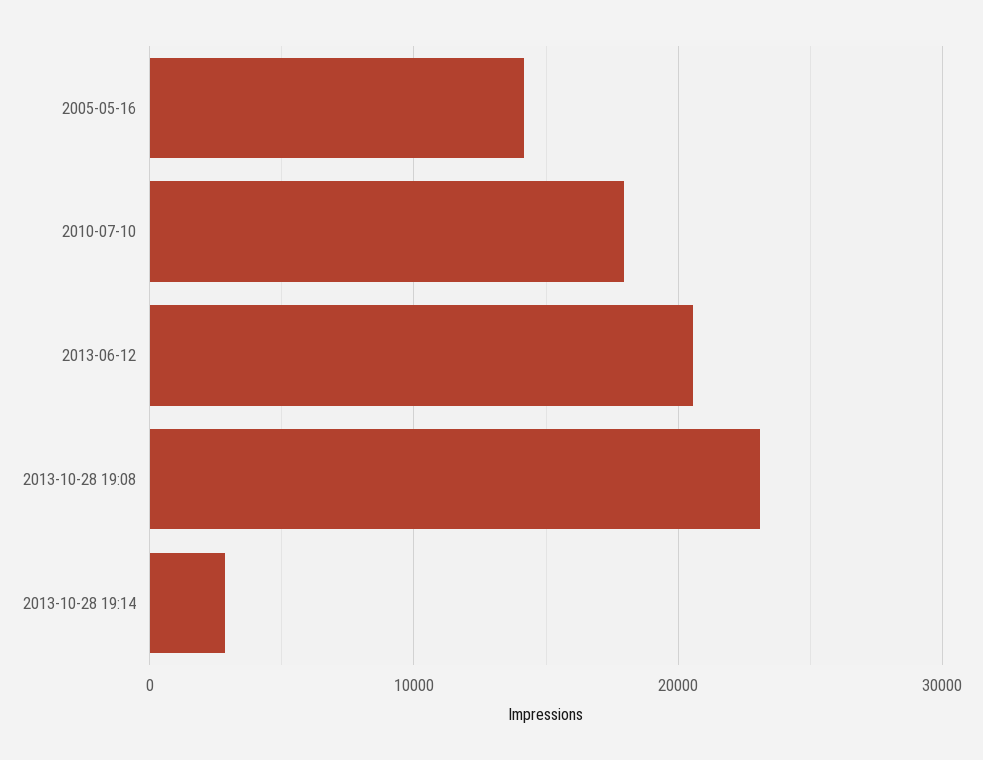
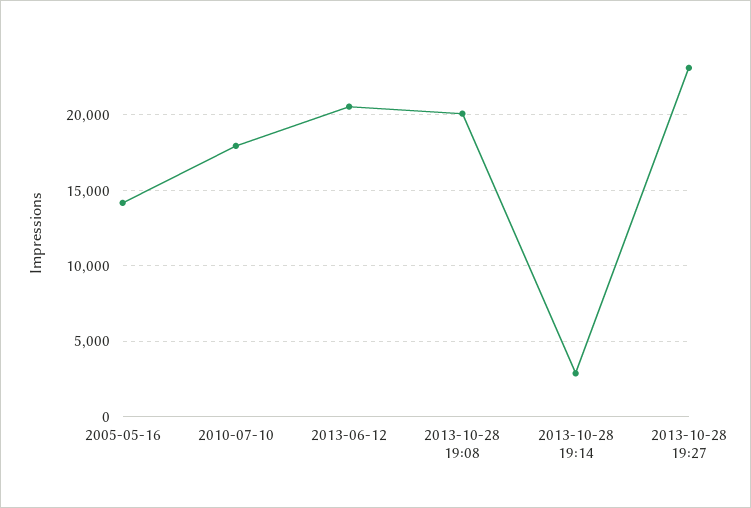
2013-10-28 19:08: 23000 -> 20000
2013-10-28 19:27: none -> 23000

